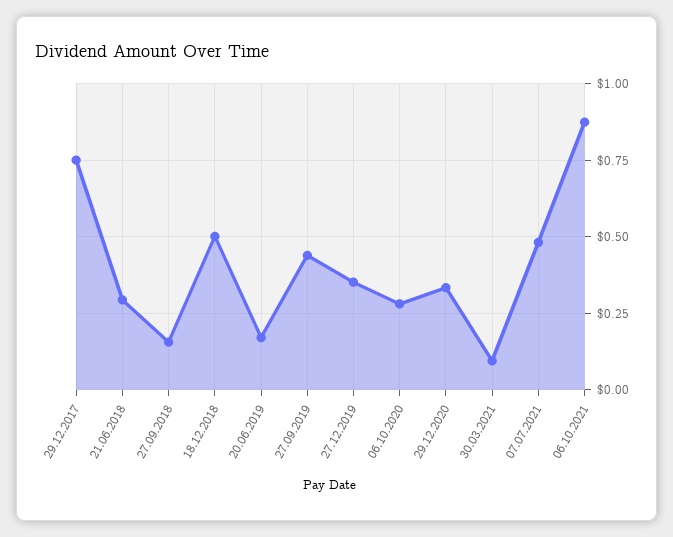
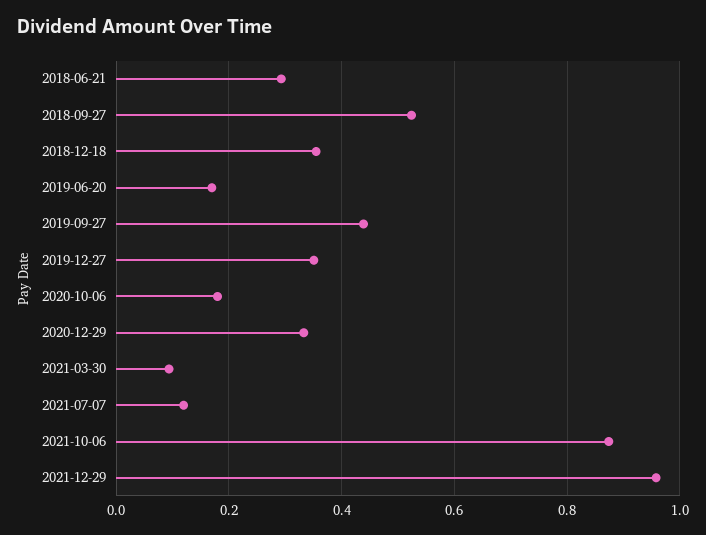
29.12.2017: 0.75 -> none
27.09.2018: 0.15 -> 0.52
18.12.2018: 0.5 -> 0.36
06.10.2020: 0.275 -> 0.18
07.07.2021: 0.475 -> 0.12
2021-12-29: none -> 0.96

